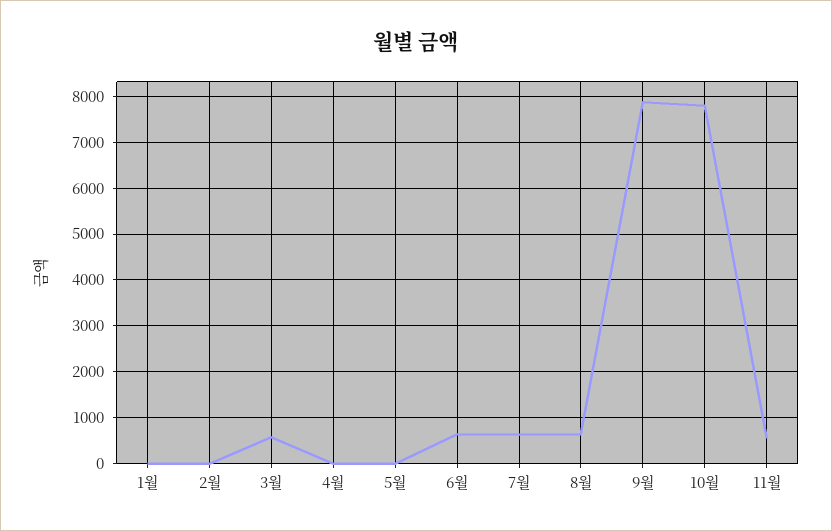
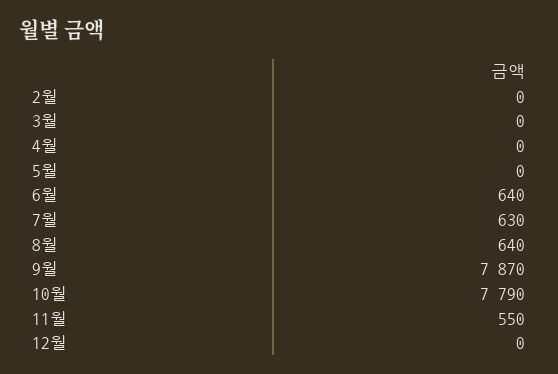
1월: 0 -> none
3월: 600 -> 0
12월: none -> 0

